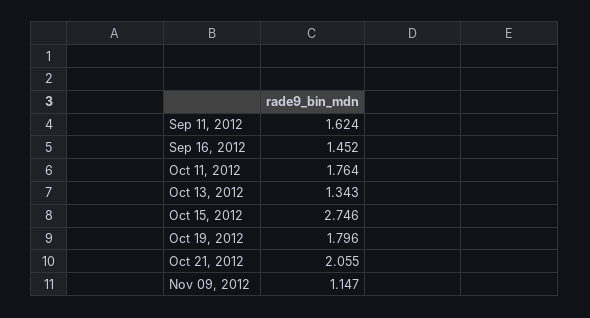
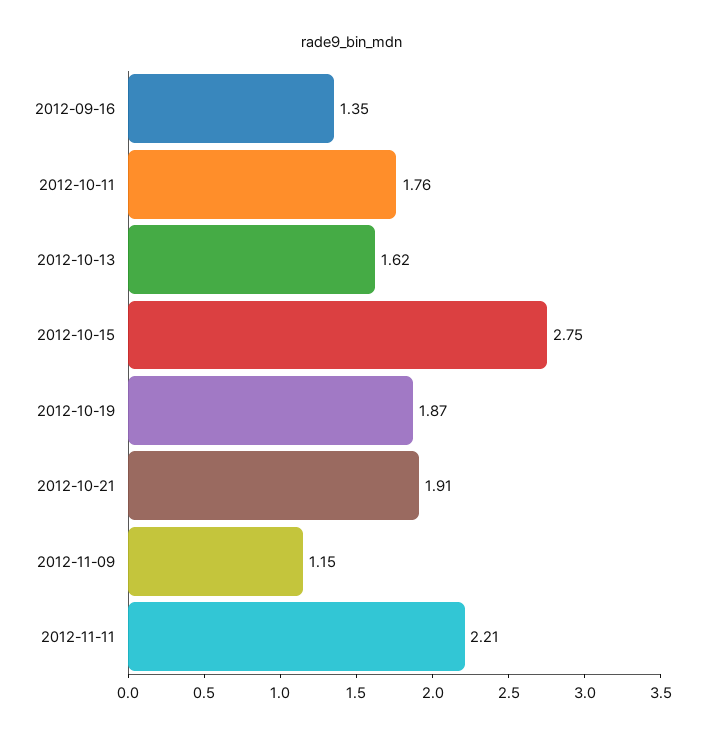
Sep 11, 2012: 1.624 -> none
Sep 16, 2012: 1.452 -> 1.35
Oct 13, 2012: 1.343 -> 1.62
Oct 19, 2012: 1.796 -> 1.87
Oct 21, 2012: 2.055 -> 1.91
2012-11-11: none -> 2.21

